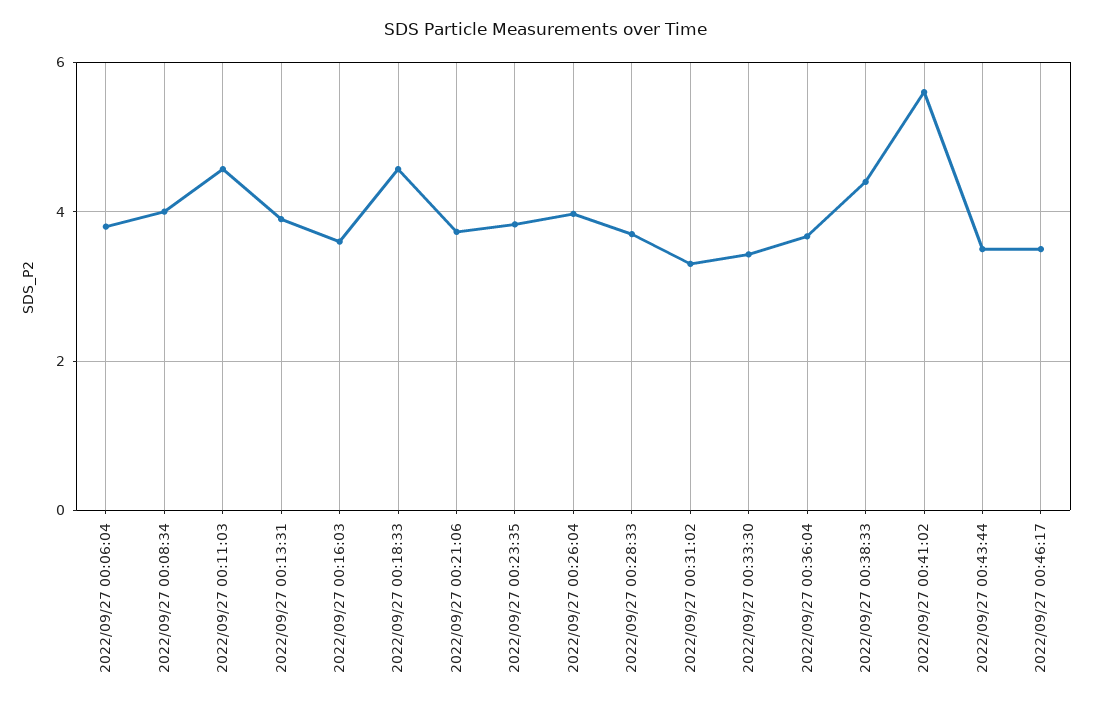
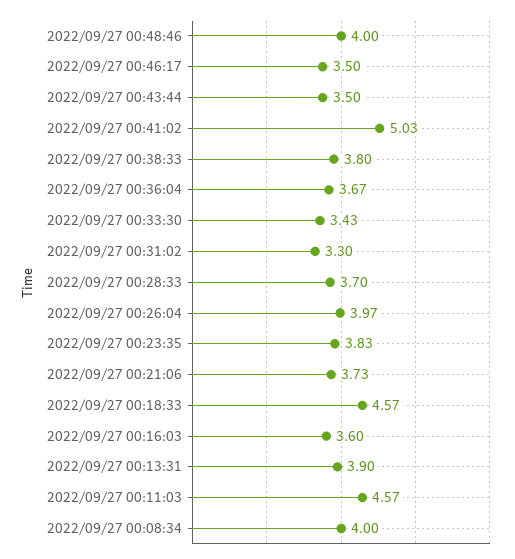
2022/09/27 00:06:04: 3.8 -> none
2022/09/27 00:38:33: 4.4 -> 3.8
2022/09/27 00:41:02: 5.6 -> 5.03
2022/09/27 00:48:46: none -> 4

